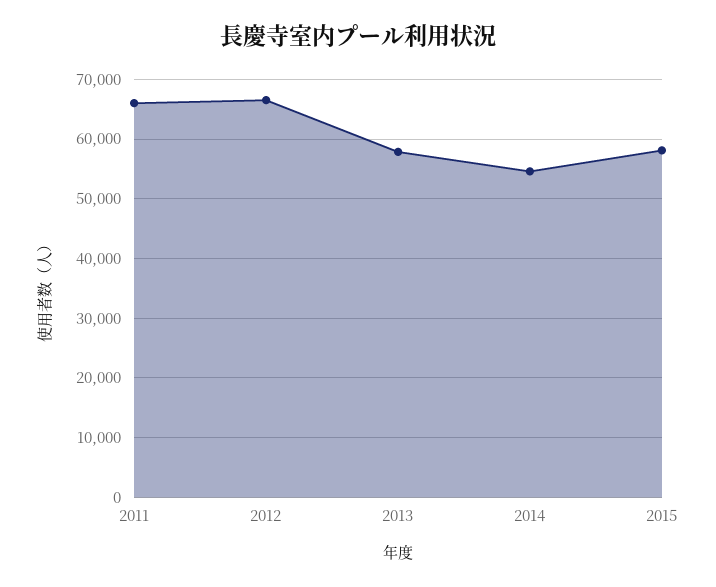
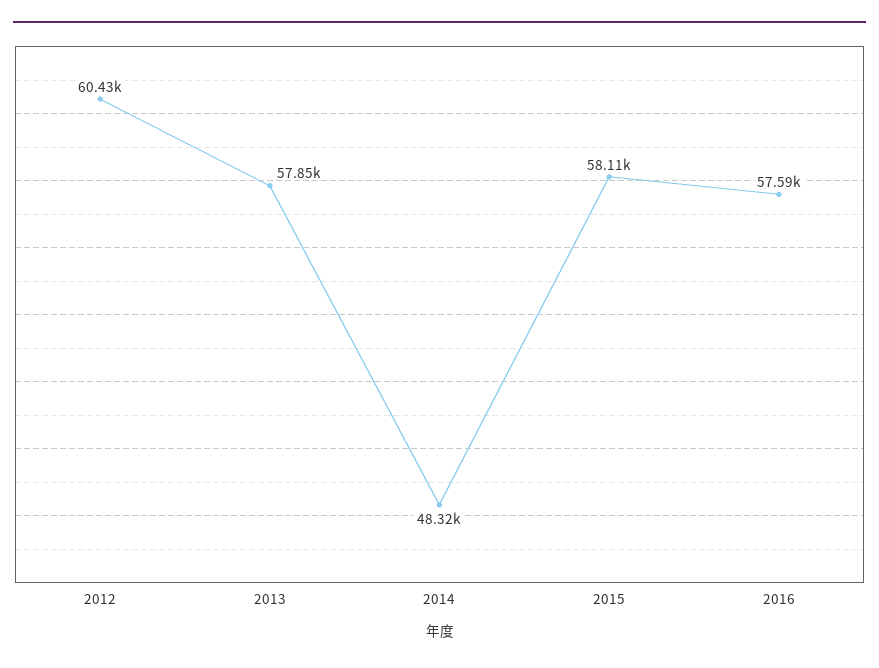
2011: 66000 -> none
2012: 66000 -> 60430
2014: 54000 -> 48320
2016: none -> 57590

